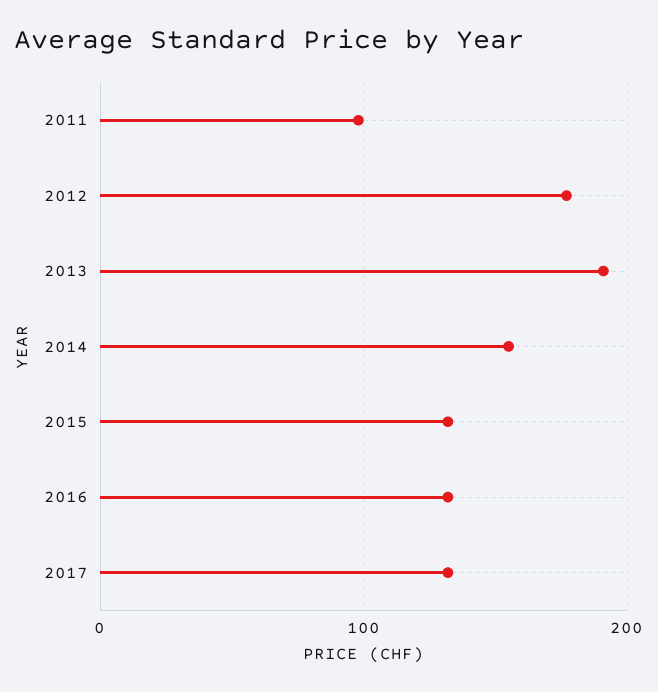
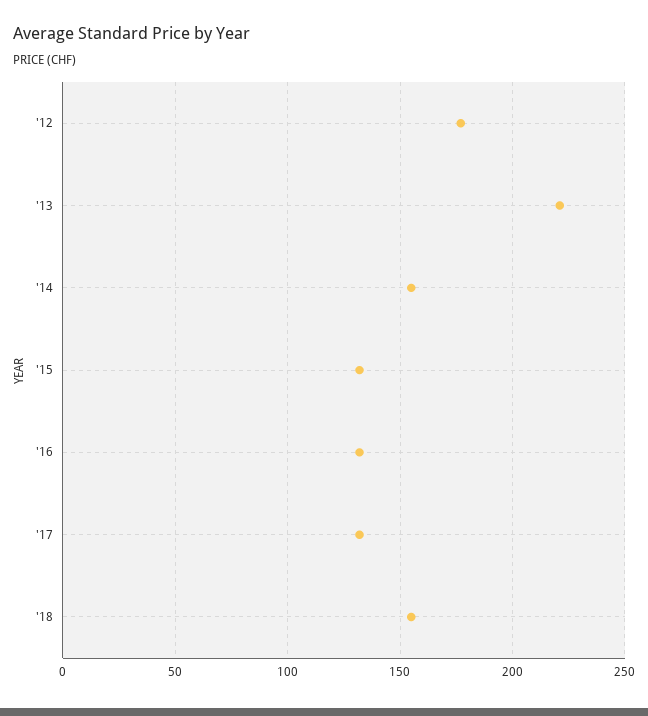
2011: 100 -> none
2013: 190 -> 220
'18: none -> 155

